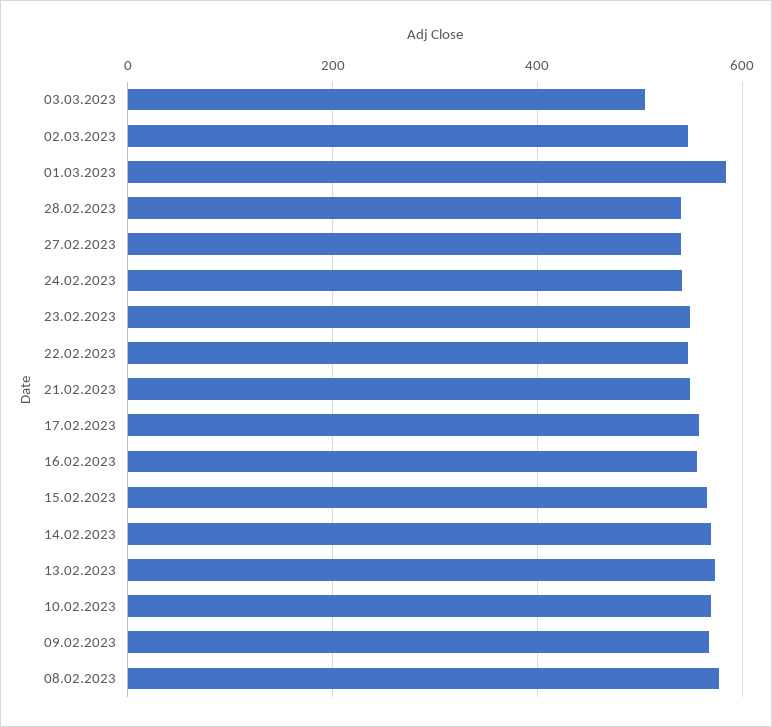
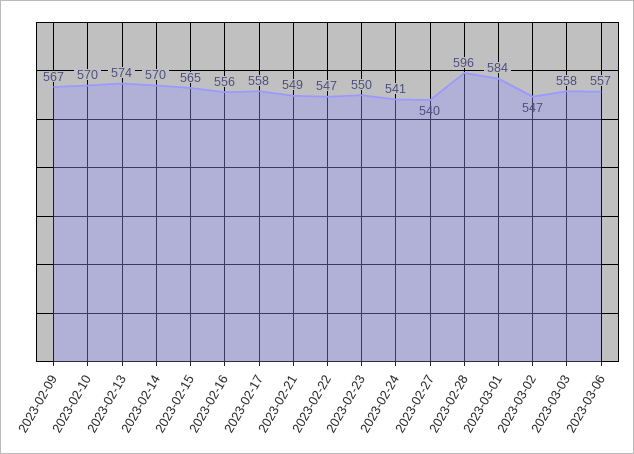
03.03.2023: 500 -> 558
28.02.2023: 540 -> 596
08.02.2023: 580 -> none
2023-03-06: none -> 557

